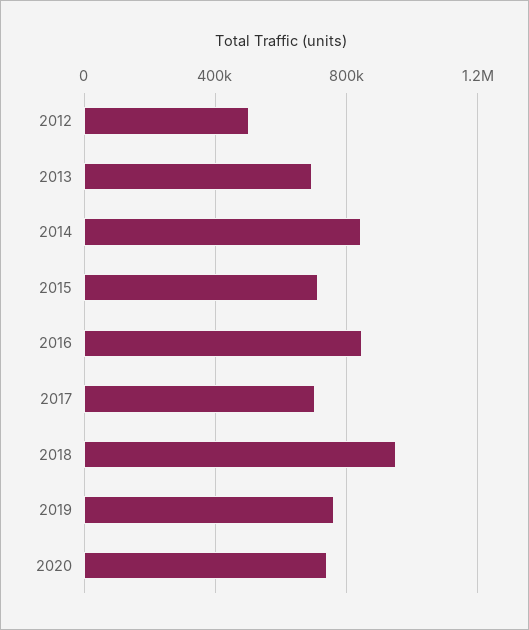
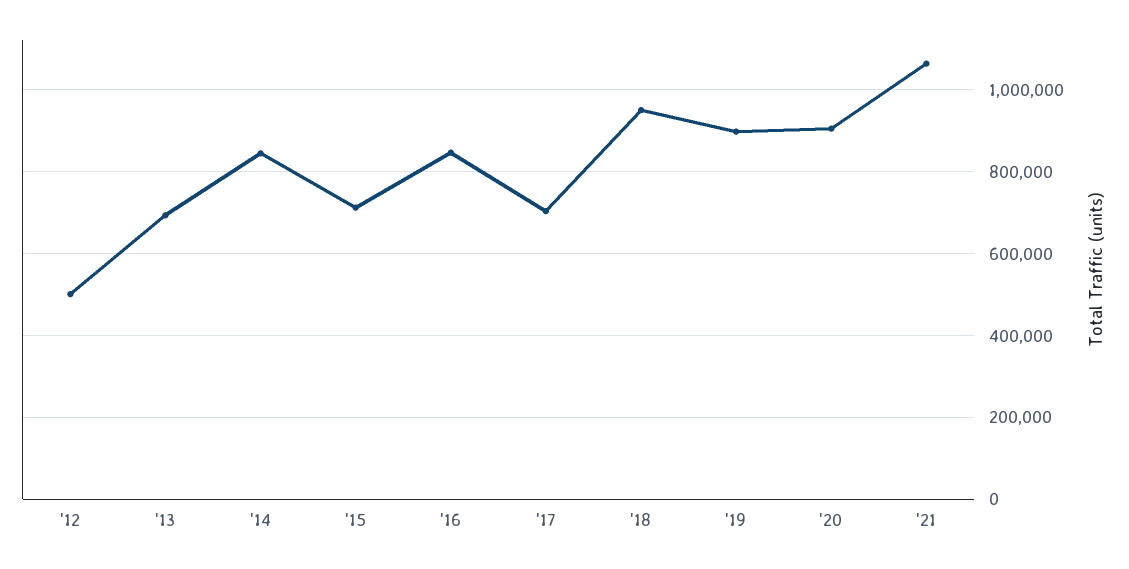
2019: 750000 -> 900000
2020: 750000 -> 900000
'21: none -> 1060000

